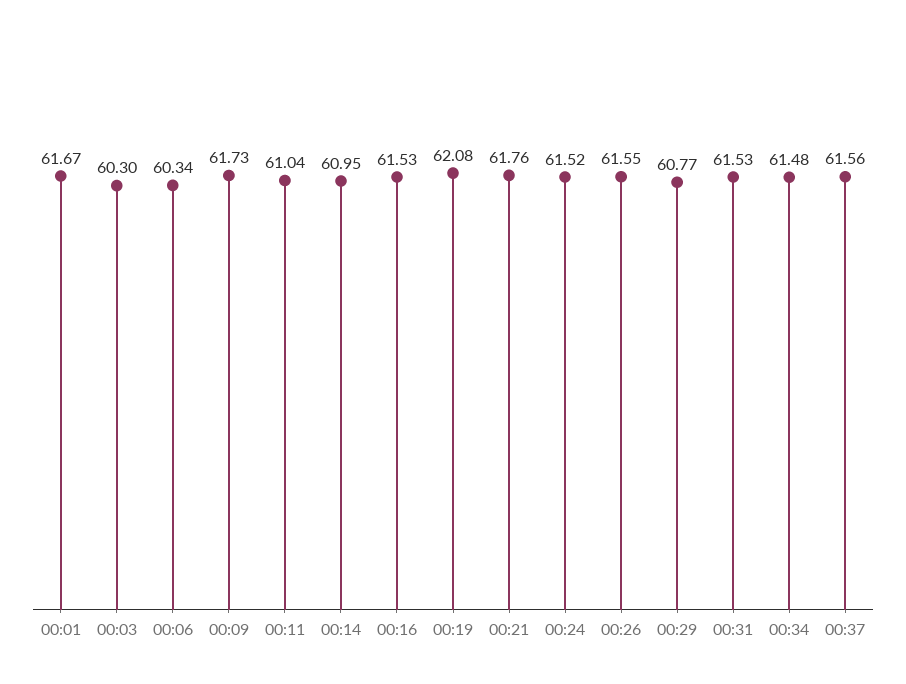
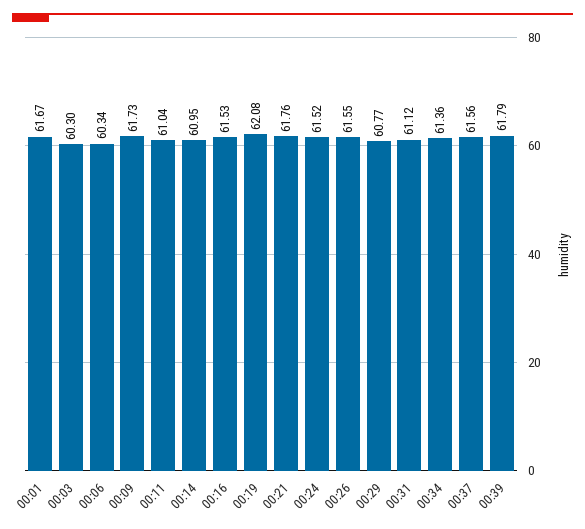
00:31: 61.53 -> 61.12
00:34: 61.48 -> 61.36
00:39: none -> 61.79

